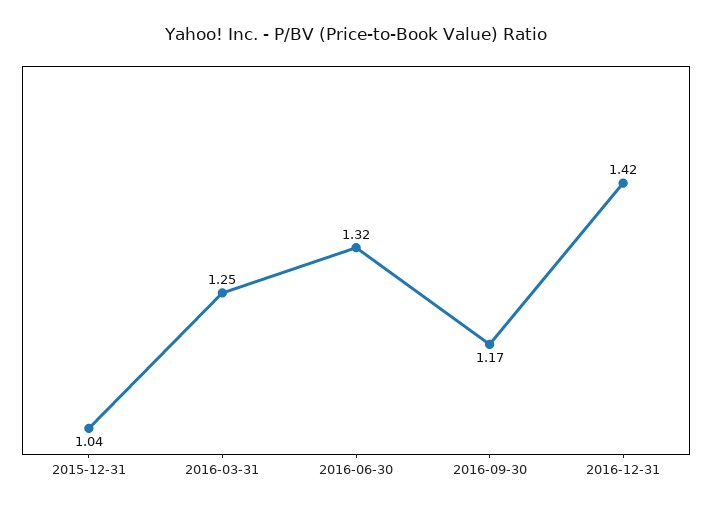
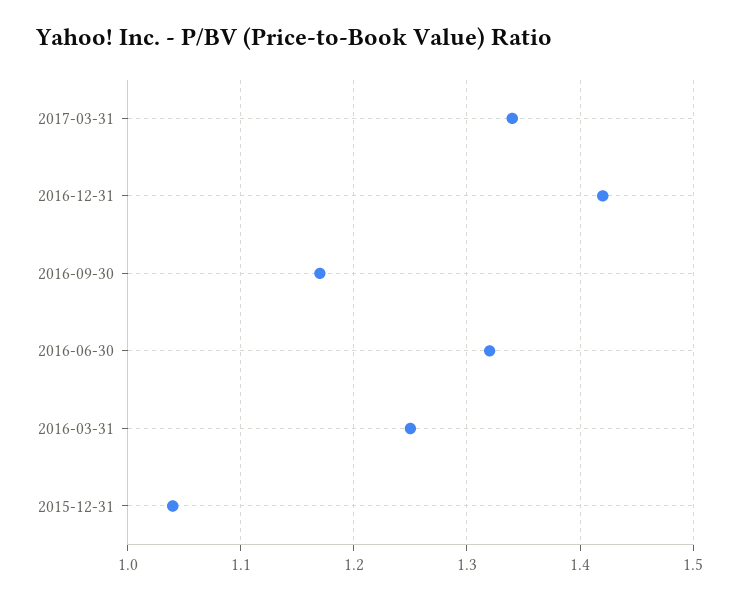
2017-03-31: none -> 1.34

